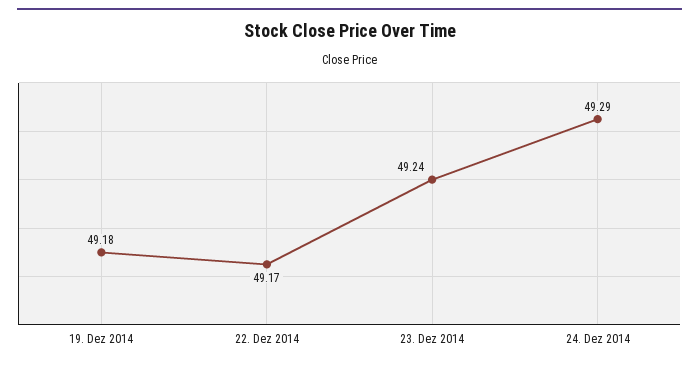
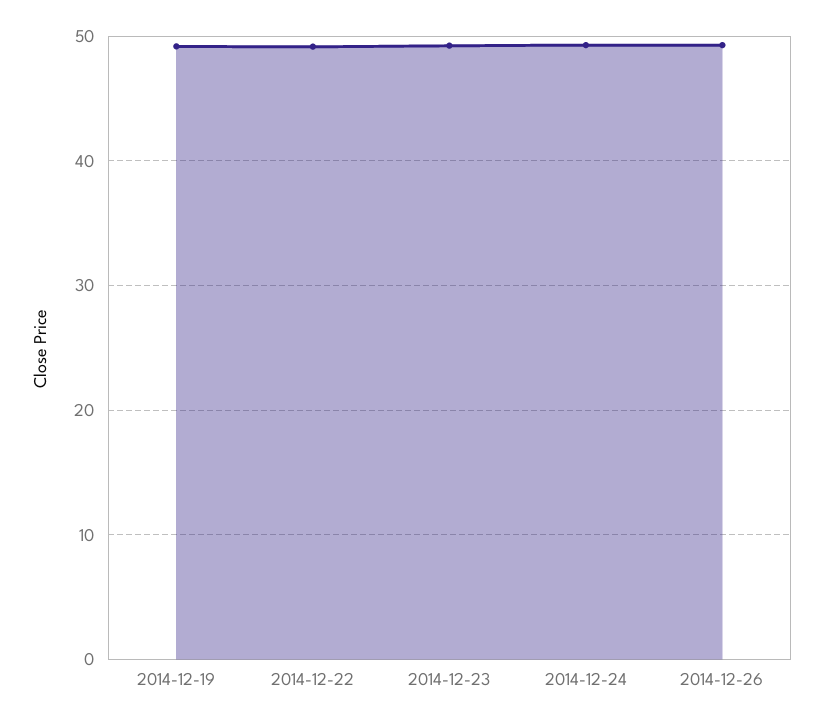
2014-12-26: none -> 49

